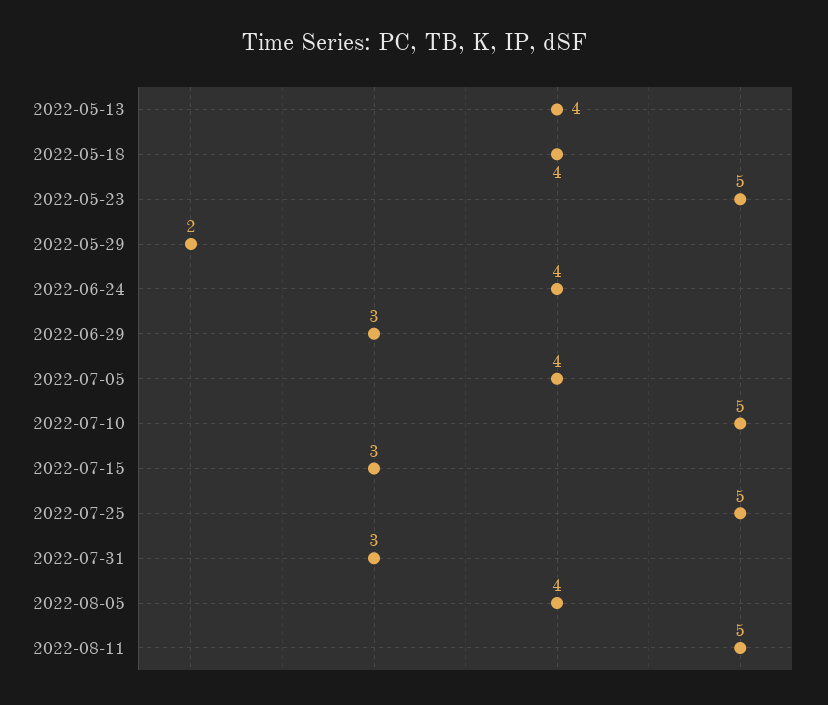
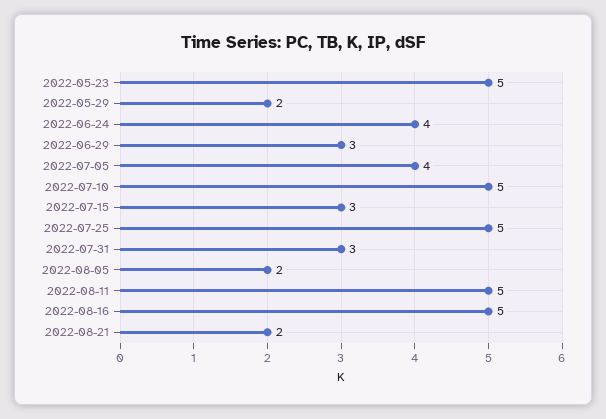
2022-05-13: 4 -> none
2022-05-18: 4 -> none
2022-08-05: 4 -> 2
2022-08-16: none -> 5
2022-08-21: none -> 2

